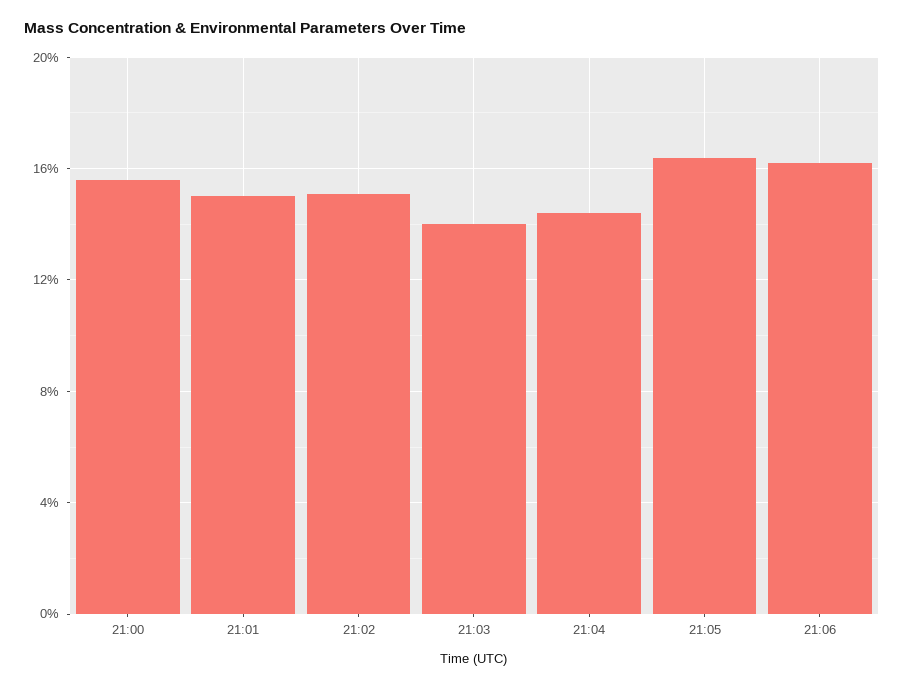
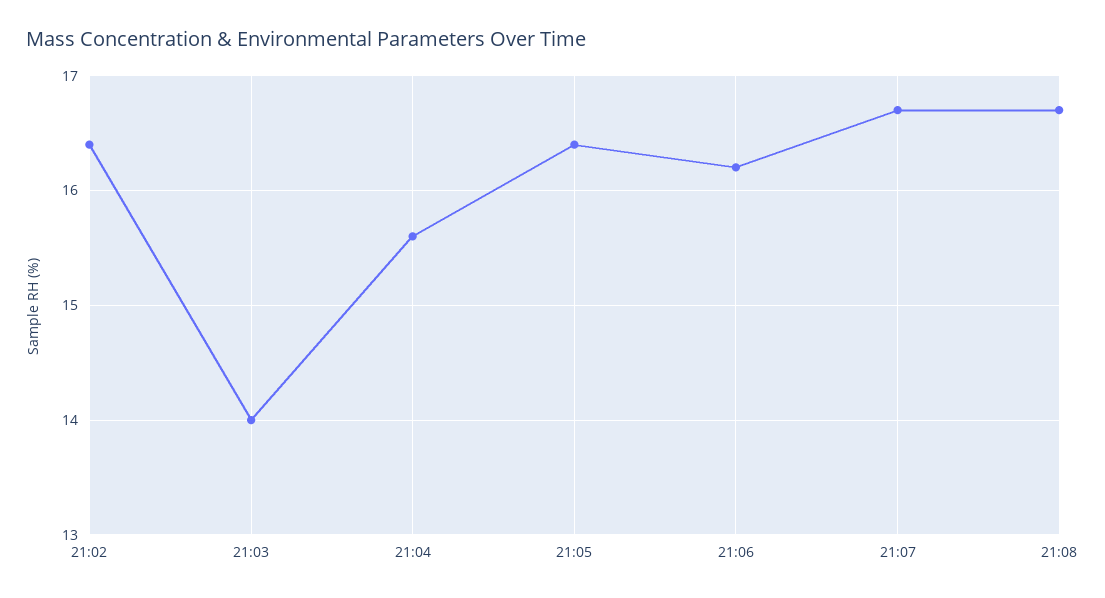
21:00: 15.5 -> none
21:01: 15 -> none
21:02: 15 -> 16.4
21:04: 14.5 -> 15.6
21:07: none -> 16.7
21:08: none -> 16.7

